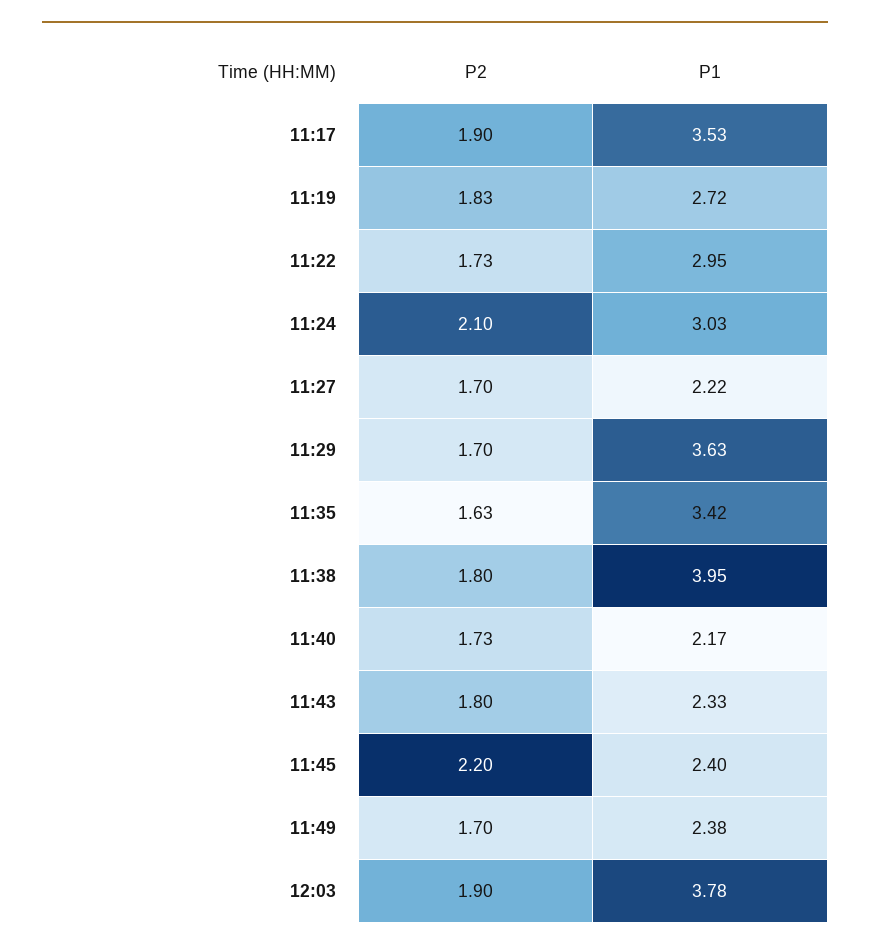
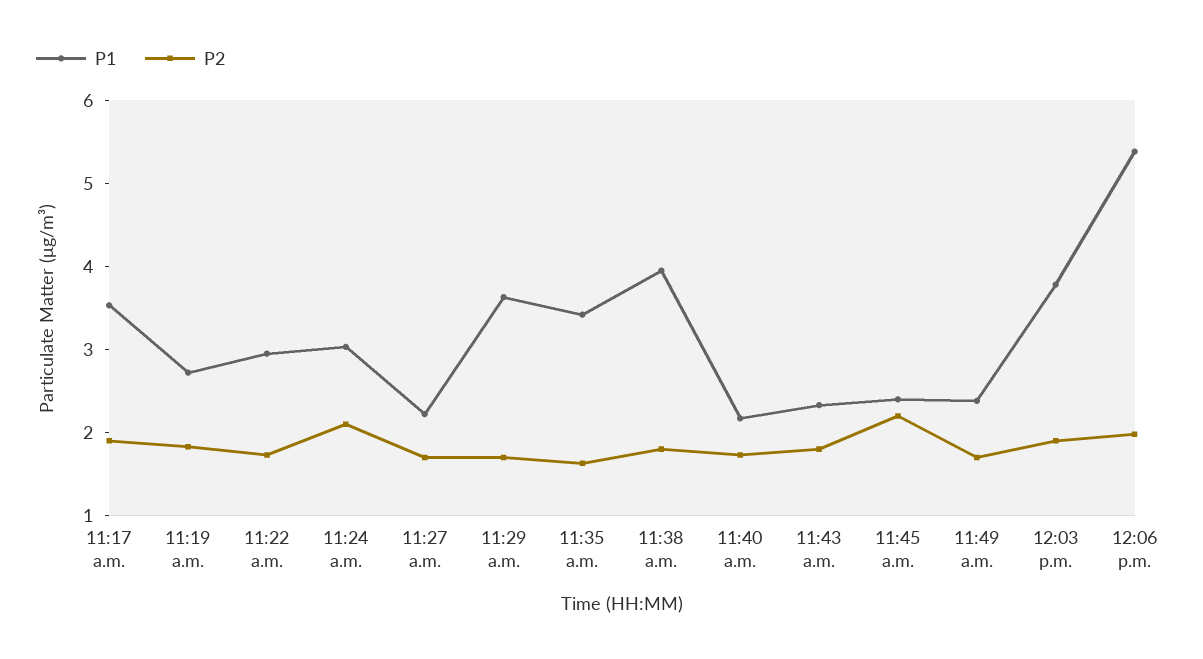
P1, 12:06 p.m.: none -> 5.4
P2, 12:06 p.m.: none -> 2

